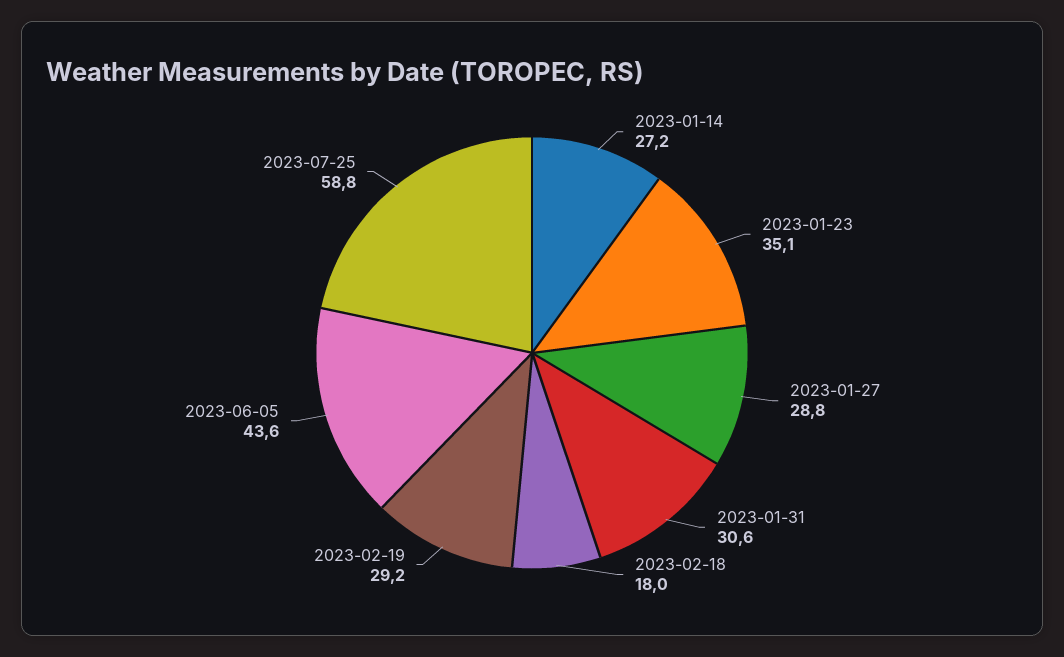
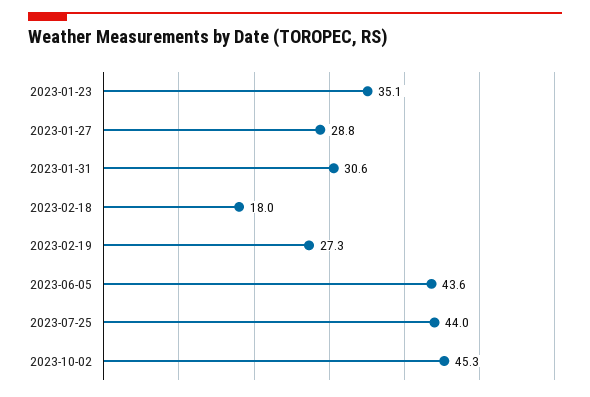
2023-01-14: 27.2 -> none
2023-02-19: 29.2 -> 27.3
2023-07-25: 58.8 -> 44
2023-10-02: none -> 45.3

